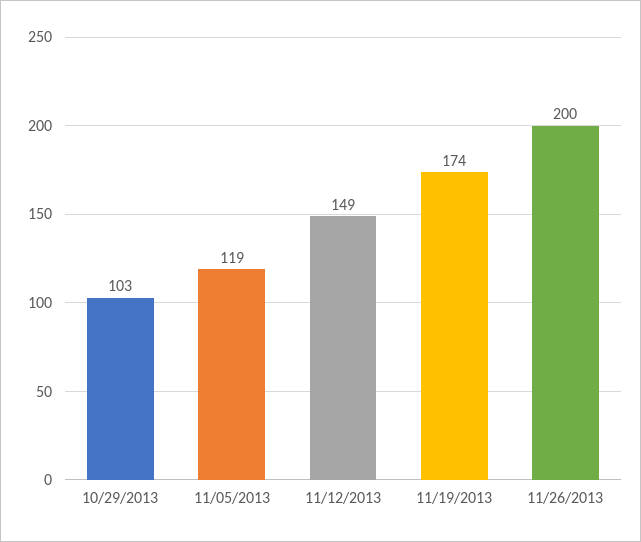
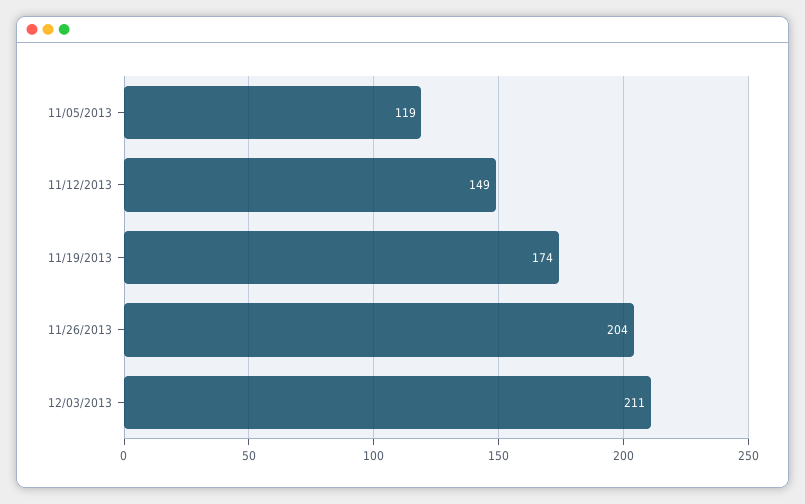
10/29/2013: 103 -> none
11/26/2013: 200 -> 204
12/03/2013: none -> 211

